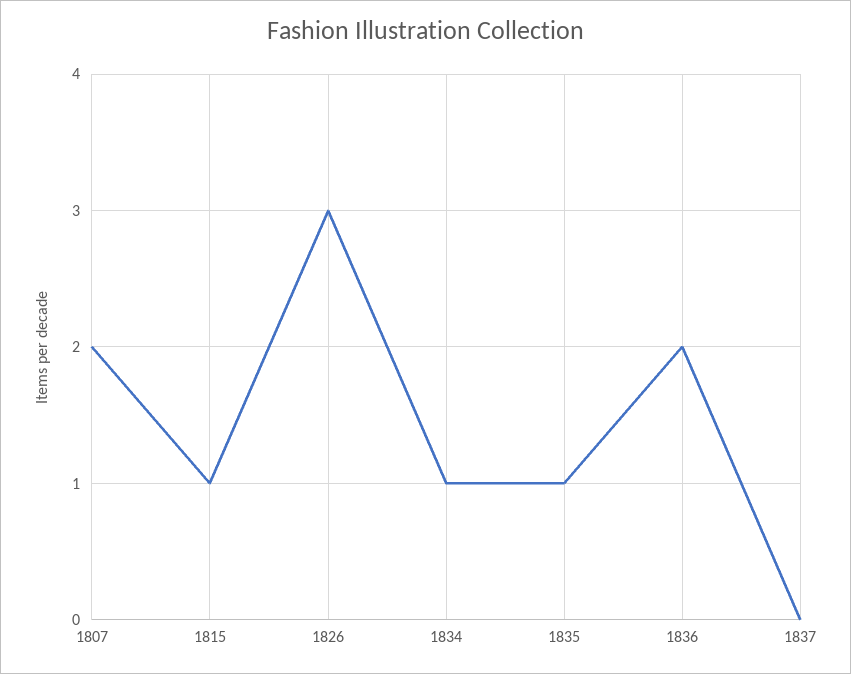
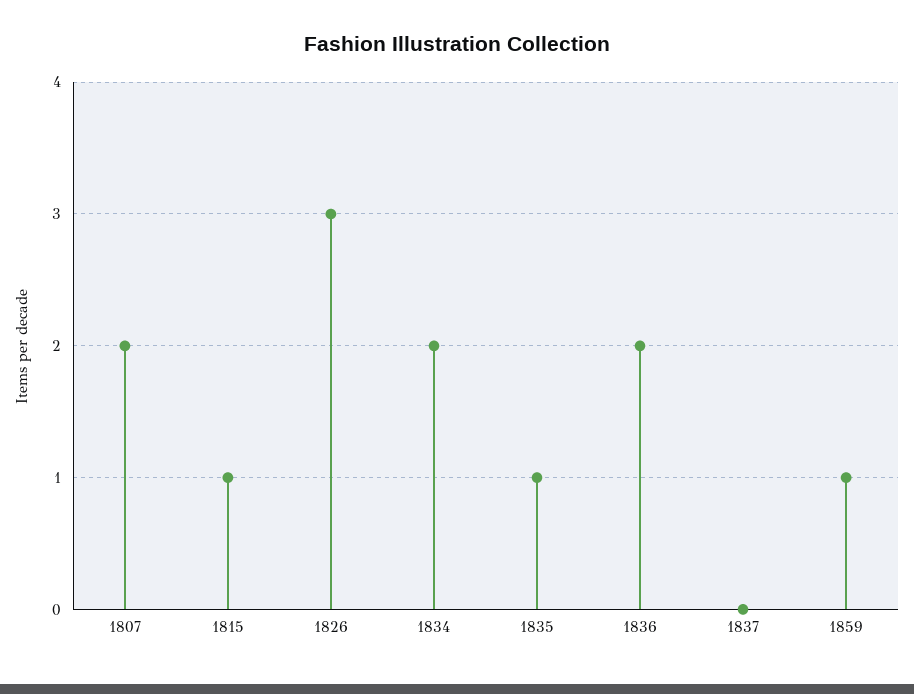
1834: 1 -> 2
1859: none -> 1

